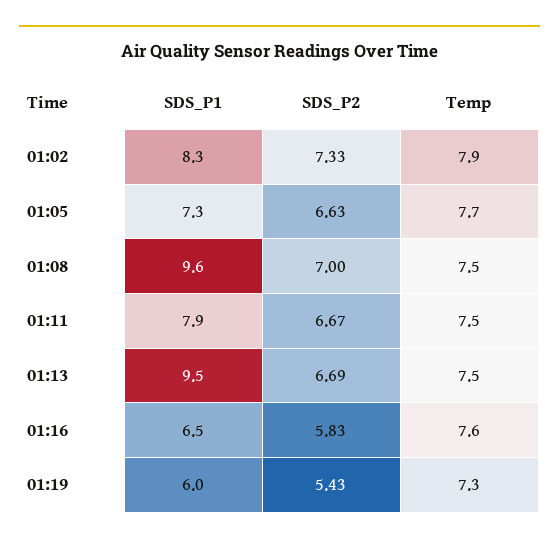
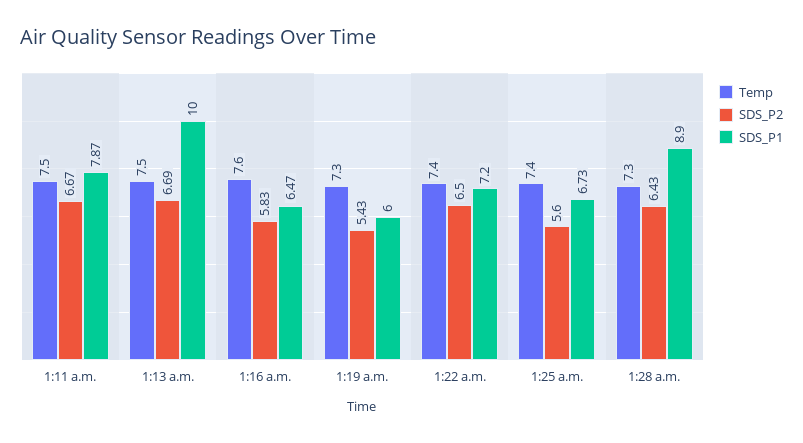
SDS_P1, 01:02: 8.3 -> none
SDS_P2, 01:02: 7.33 -> none
Temp, 01:02: 7.9 -> none
SDS_P1, 01:05: 7.3 -> none
SDS_P2, 01:05: 6.63 -> none
Temp, 01:05: 7.7 -> none
SDS_P1, 01:08: 9.6 -> none
SDS_P2, 01:08: 7 -> none
Temp, 01:08: 7.5 -> none
SDS_P1, 01:13: 9.5 -> 10
Temp, 1:22 a.m.: none -> 7.4
SDS_P2, 1:22 a.m.: none -> 6.5
SDS_P1, 1:22 a.m.: none -> 7.2
Temp, 1:25 a.m.: none -> 7.4
SDS_P2, 1:25 a.m.: none -> 5.6
SDS_P1, 1:25 a.m.: none -> 6.73
Temp, 1:28 a.m.: none -> 7.3
SDS_P2, 1:28 a.m.: none -> 6.43
SDS_P1, 1:28 a.m.: none -> 8.9

